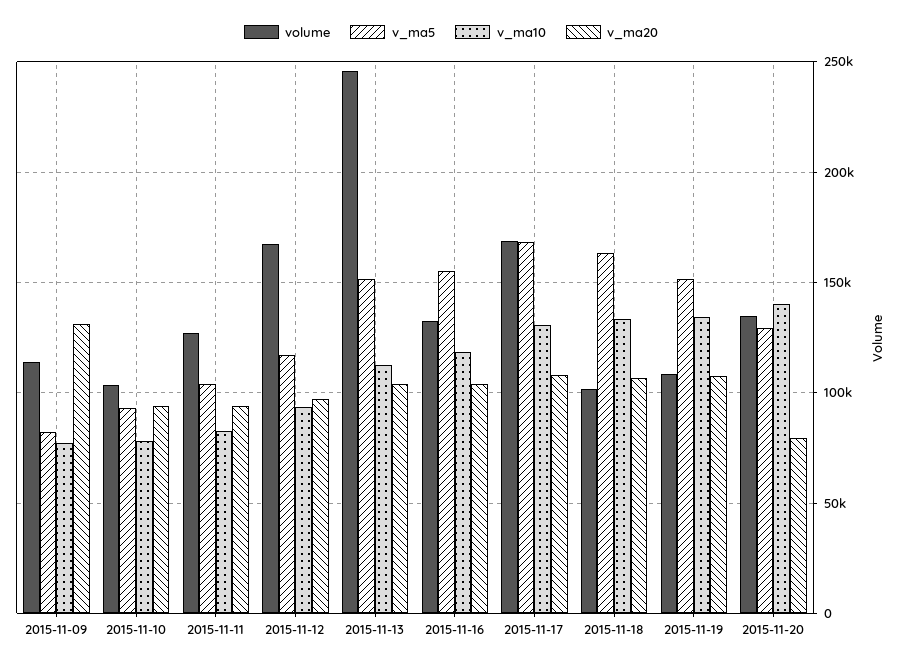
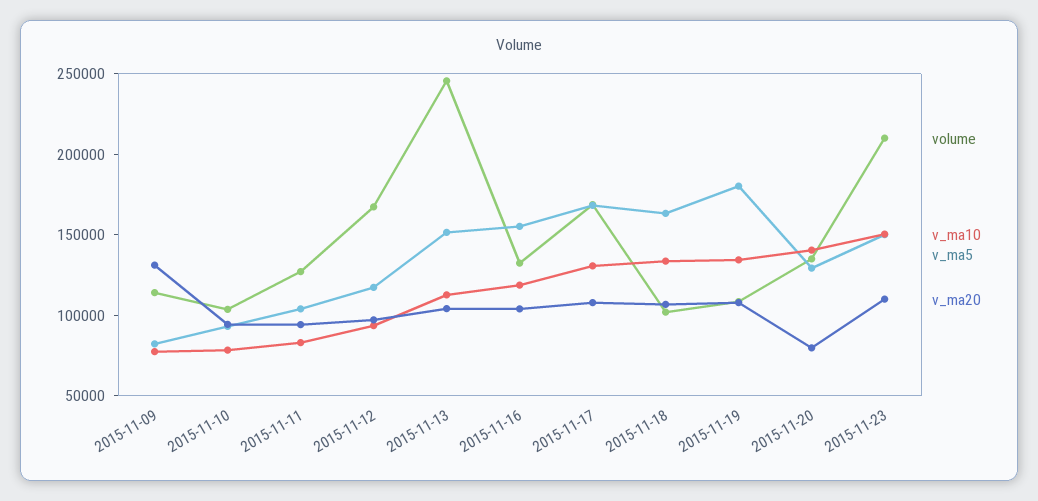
v_ma5, 2015-11-19: 150000 -> 180000
volume, 2015-11-23: none -> 210000
v_ma10, 2015-11-23: none -> 150000
v_ma5, 2015-11-23: none -> 150000
v_ma20, 2015-11-23: none -> 110000

